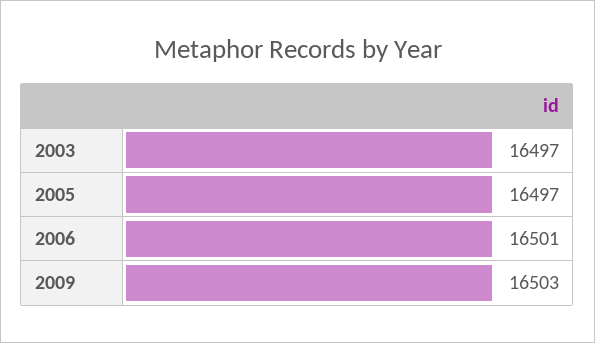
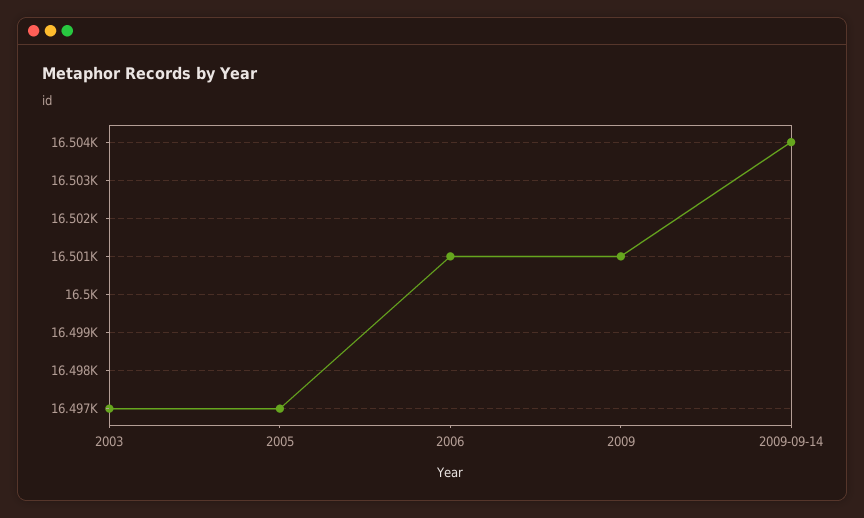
2009: 16503 -> 16501
2009-09-14: none -> 16504

